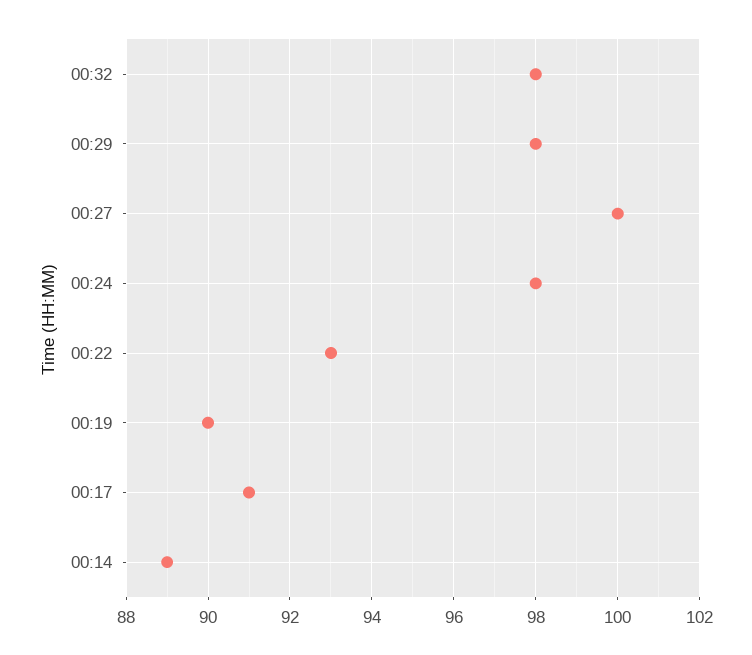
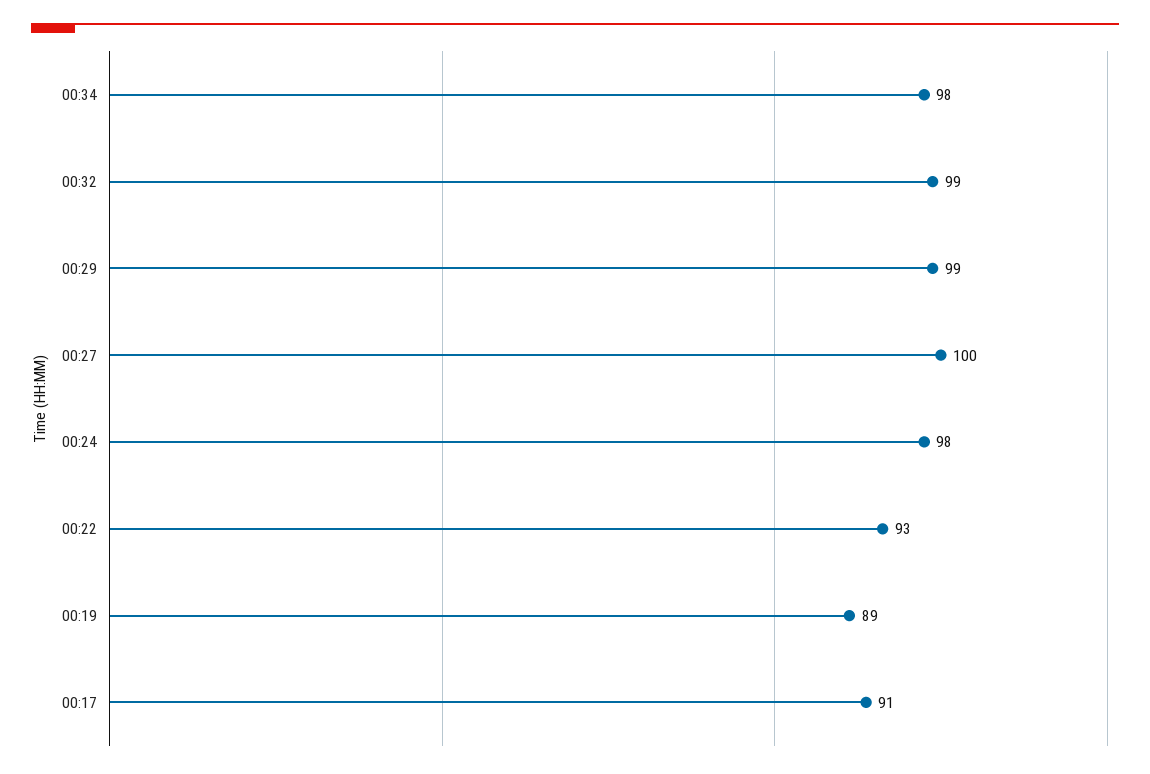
00:32: 98 -> 99
00:29: 98 -> 99
00:19: 90 -> 89
00:14: 89 -> none
00:34: none -> 98

